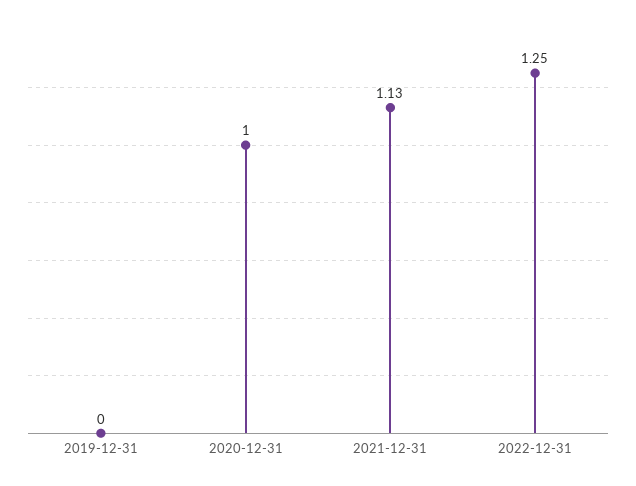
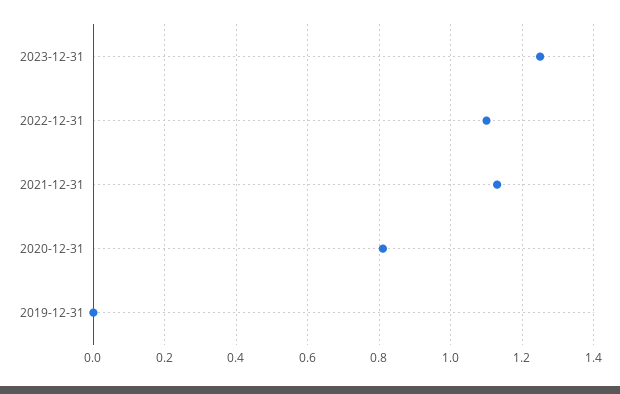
2020-12-31: 1 -> 0.8
2022-12-31: 1.25 -> 1.1
2023-12-31: none -> 1.25

